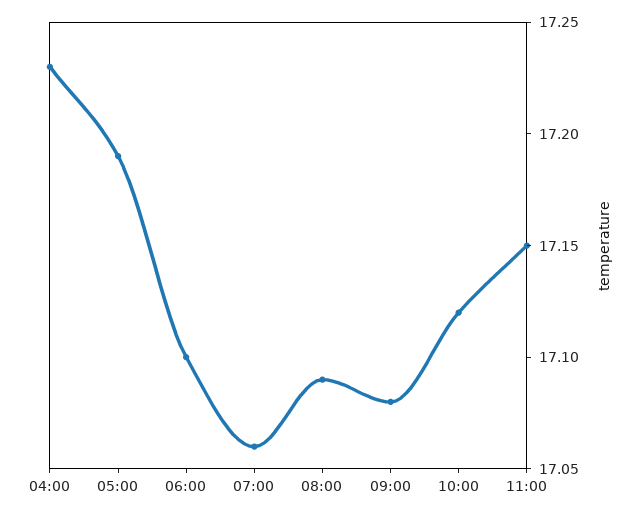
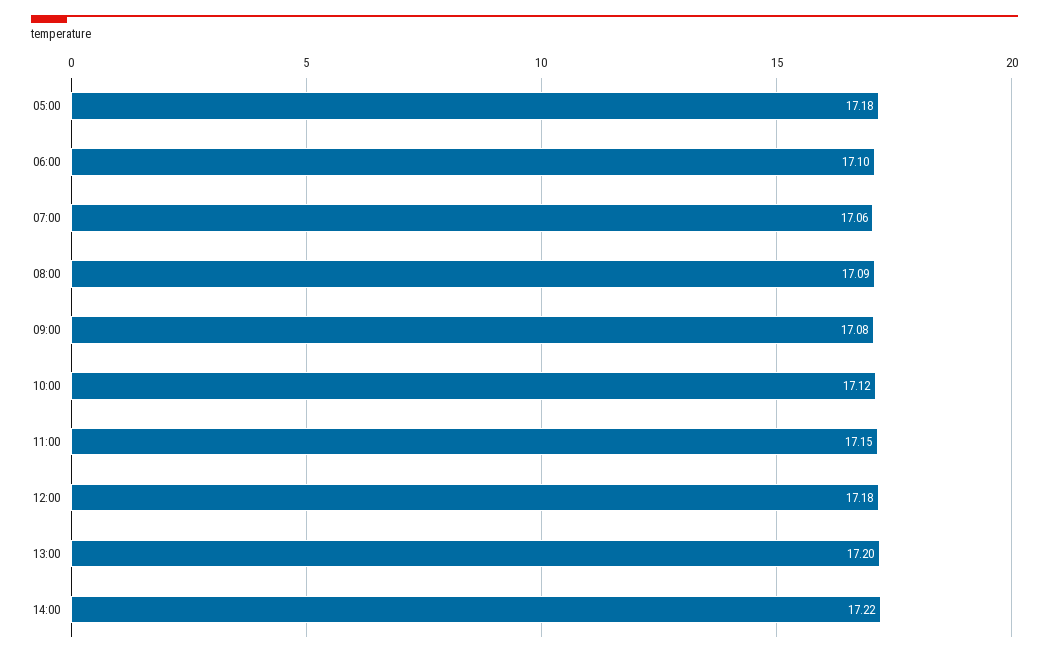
04:00: 17.23 -> none
05:00: 17.19 -> 17.18
12:00: none -> 17.18
13:00: none -> 17.2
14:00: none -> 17.22

